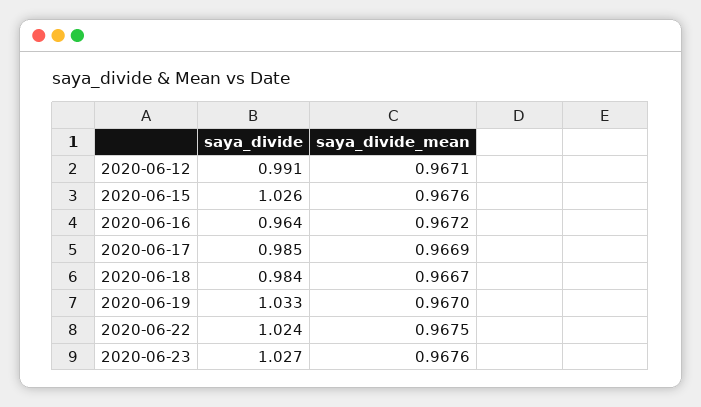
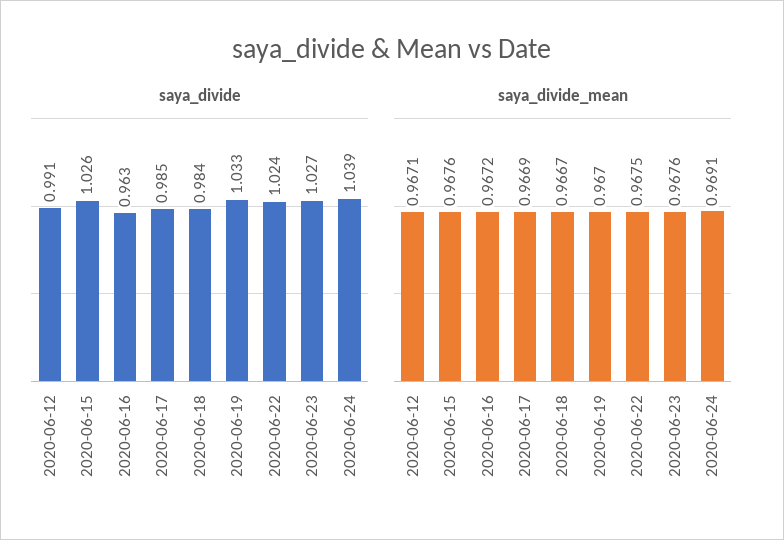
saya_divide, 2020-06-16: 0.964 -> 0.963
saya_divide, 2020-06-24: none -> 1.039
saya_divide_mean, 2020-06-24: none -> 0.9691

